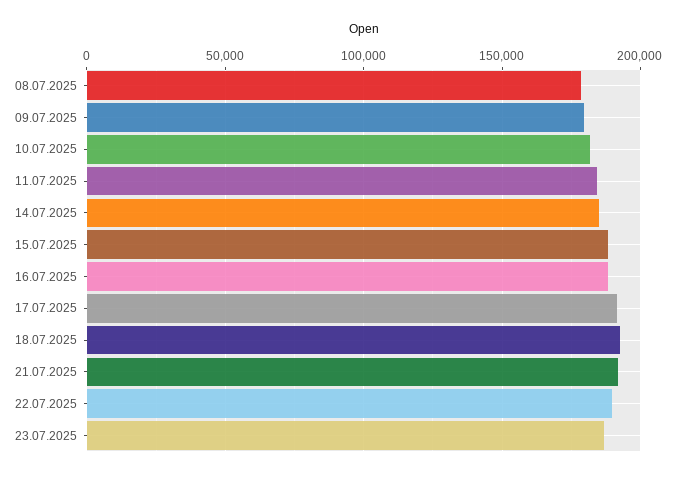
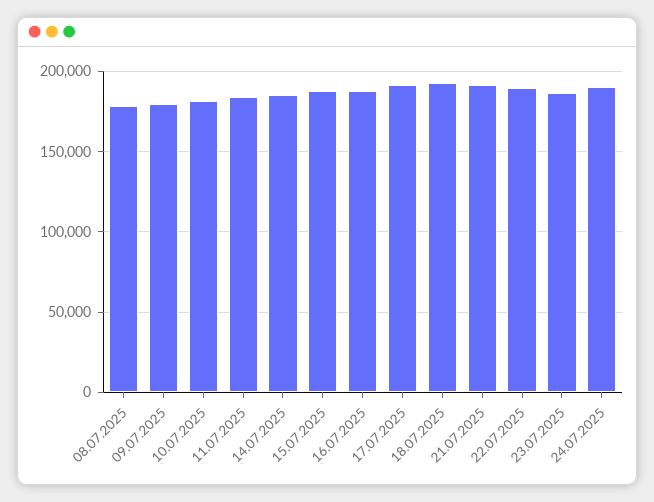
24.07.2025: none -> 190000

